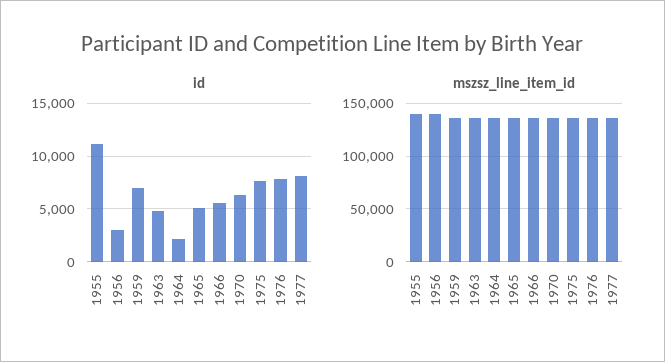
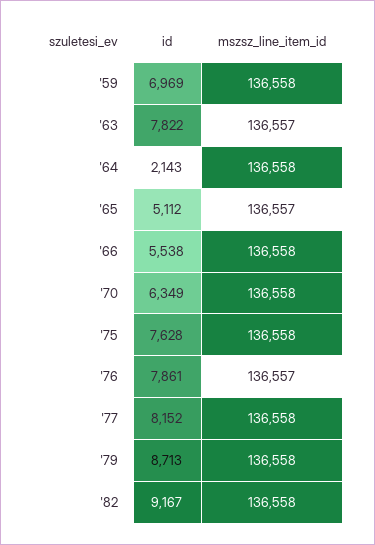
id, 1955: 11000 -> none
id, 1956: 3000 -> none
id, 1963: 5000 -> 7822
mszsz_line_item_id, 1955: 140000 -> none
mszsz_line_item_id, 1956: 140000 -> none
id, '79: none -> 8713
mszsz_line_item_id, '79: none -> 136558
id, '82: none -> 9167
mszsz_line_item_id, '82: none -> 136558

